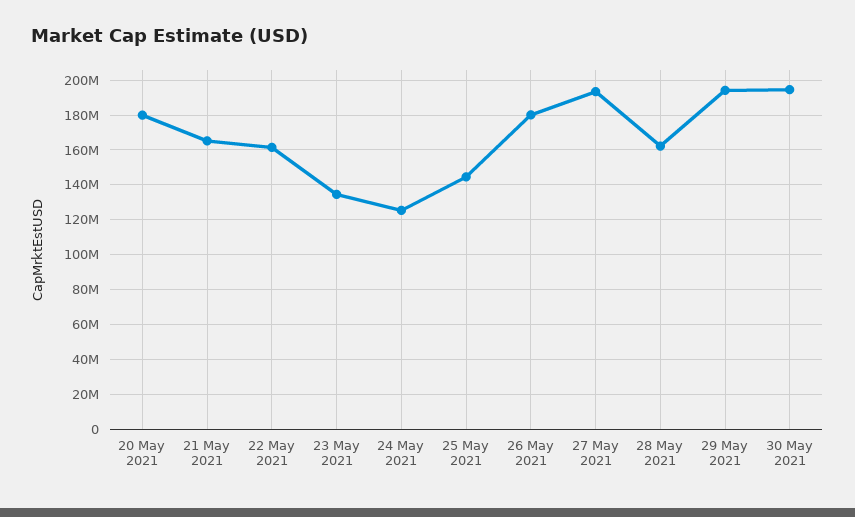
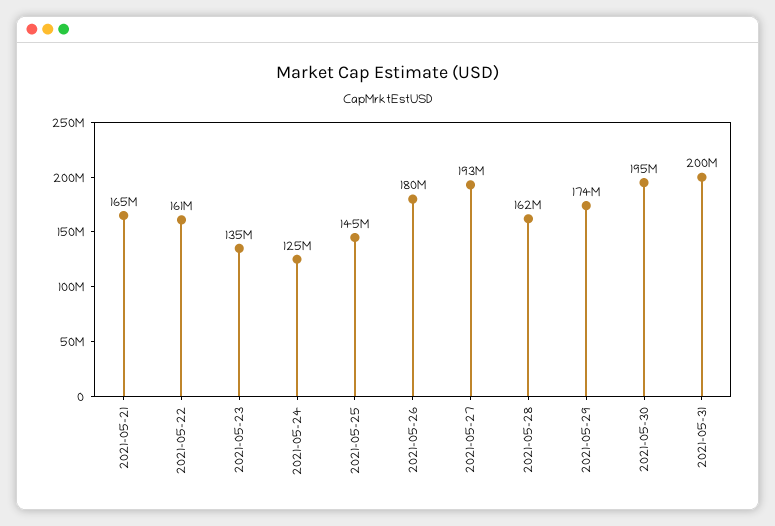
20 May 2021: 180000000 -> none
29 May 2021: 195000000 -> 174000000
2021-05-31: none -> 200000000

